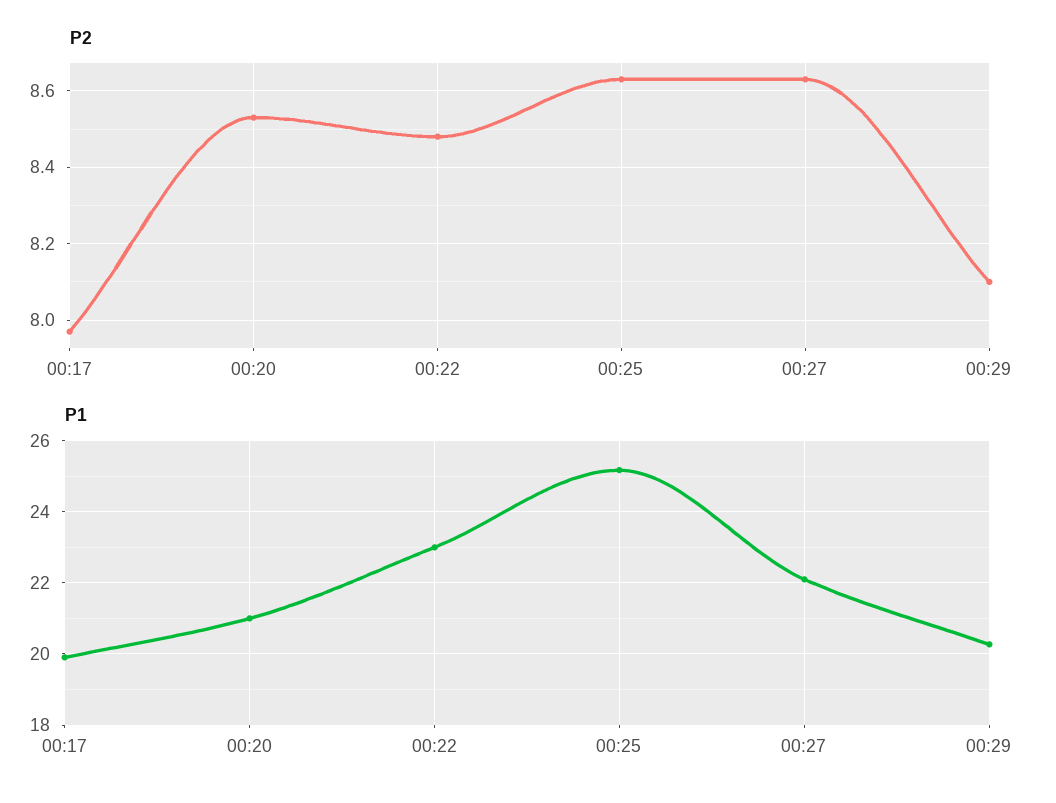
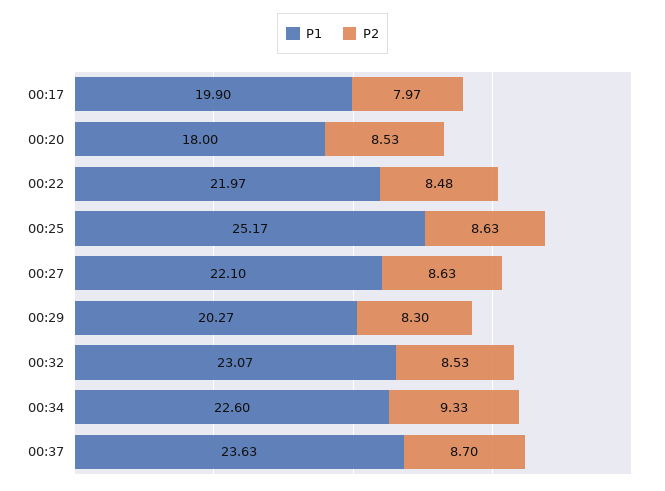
P2, 00:29: 8.1 -> 8.3
P1, 00:20: 21 -> 18
P1, 00:22: 23 -> 21.97
P1, 00:32: none -> 23.07
P2, 00:32: none -> 8.53
P1, 00:34: none -> 22.6
P2, 00:34: none -> 9.33
P1, 00:37: none -> 23.63
P2, 00:37: none -> 8.7

